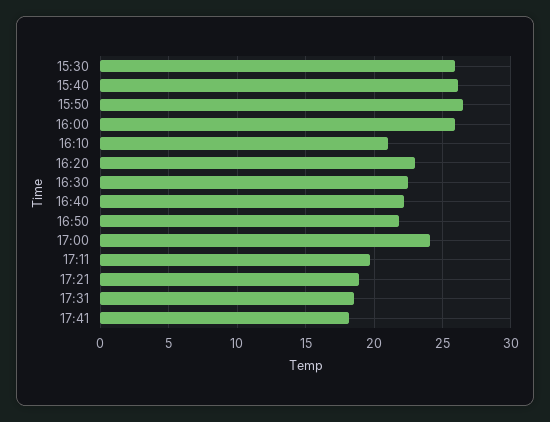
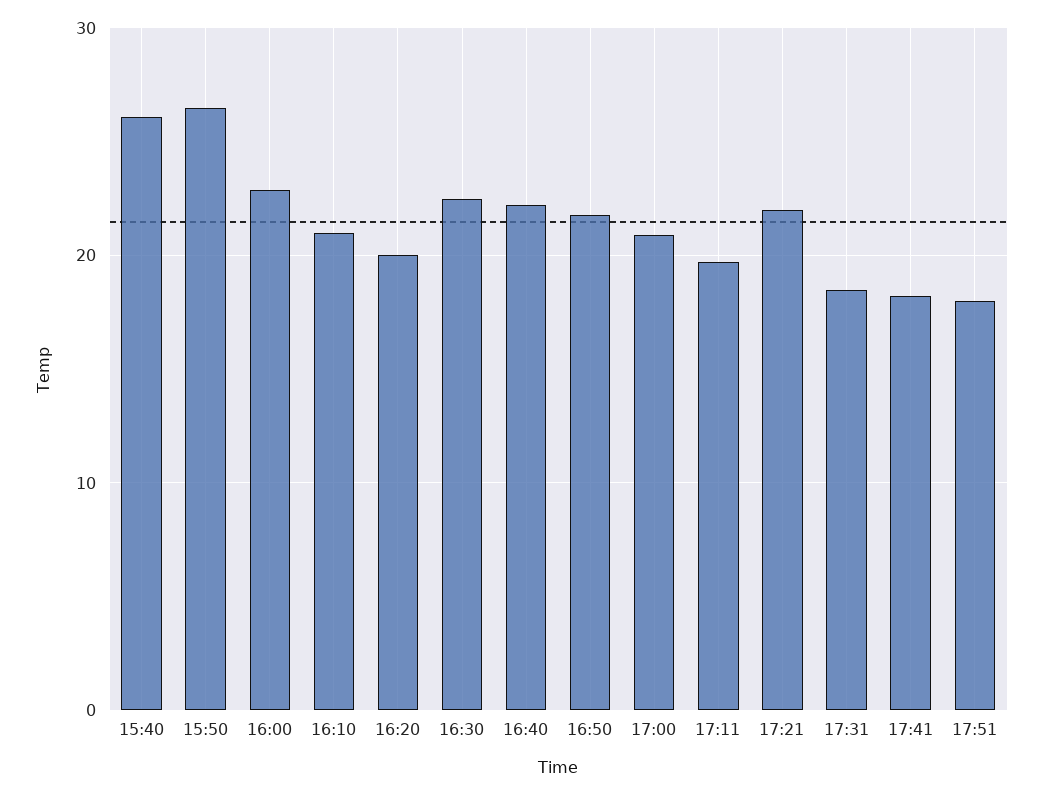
15:30: 26 -> none
16:00: 26 -> 23
16:20: 23 -> 20
17:00: 24 -> 21
17:21: 19 -> 22
17:51: none -> 18

